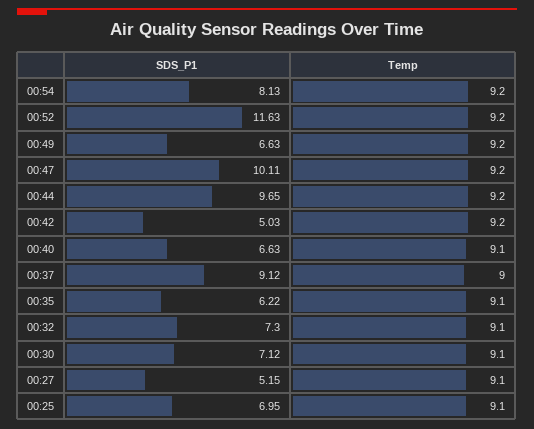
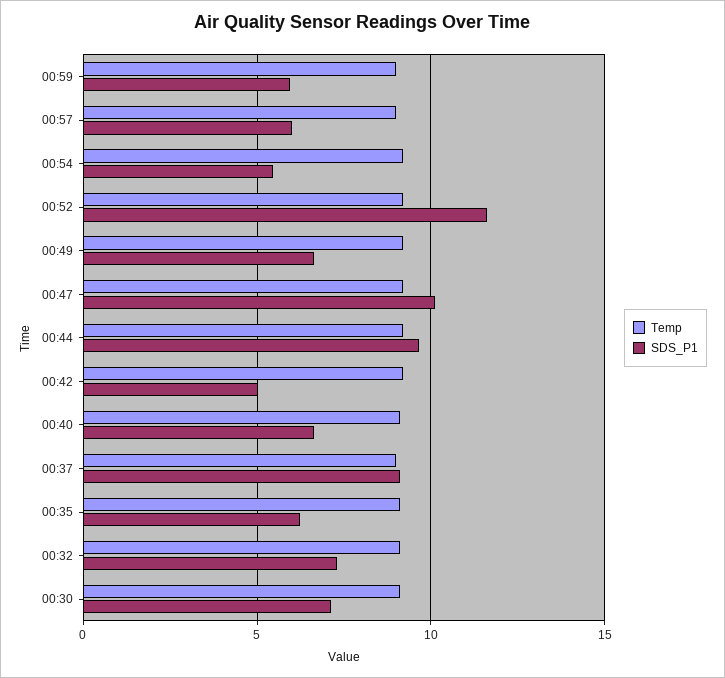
SDS_P1, 00:54: 8.13 -> 5.5
SDS_P1, 00:27: 5.15 -> none
Temp, 00:27: 9.1 -> none
SDS_P1, 00:25: 6.95 -> none
Temp, 00:25: 9.1 -> none
Temp, 00:59: none -> 9
SDS_P1, 00:59: none -> 6
Temp, 00:57: none -> 9
SDS_P1, 00:57: none -> 6

